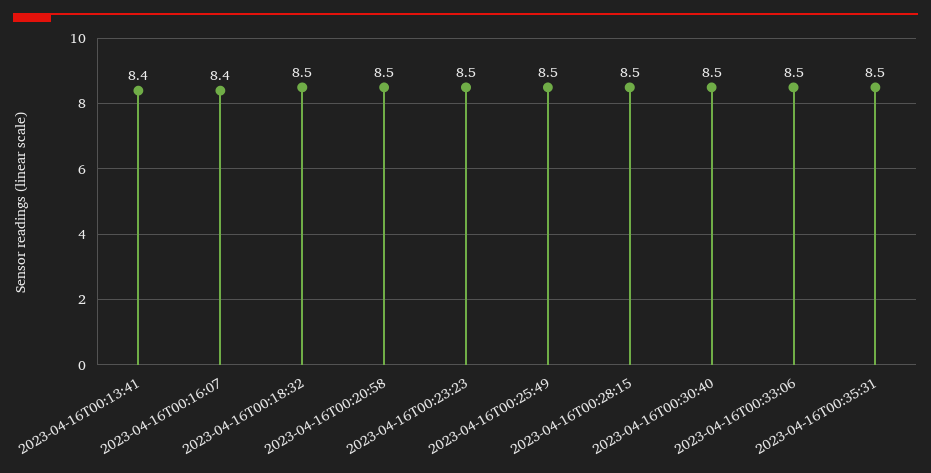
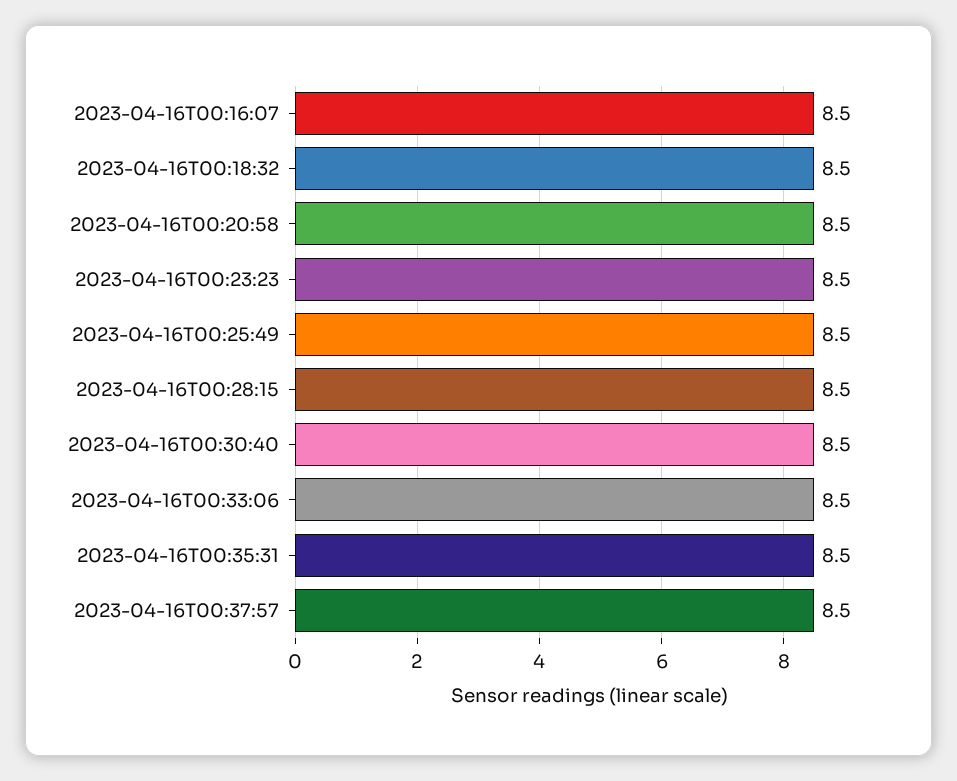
2023-04-16T00:13:41: 8.4 -> none
2023-04-16T00:16:07: 8.4 -> 8.5
2023-04-16T00:37:57: none -> 8.5

